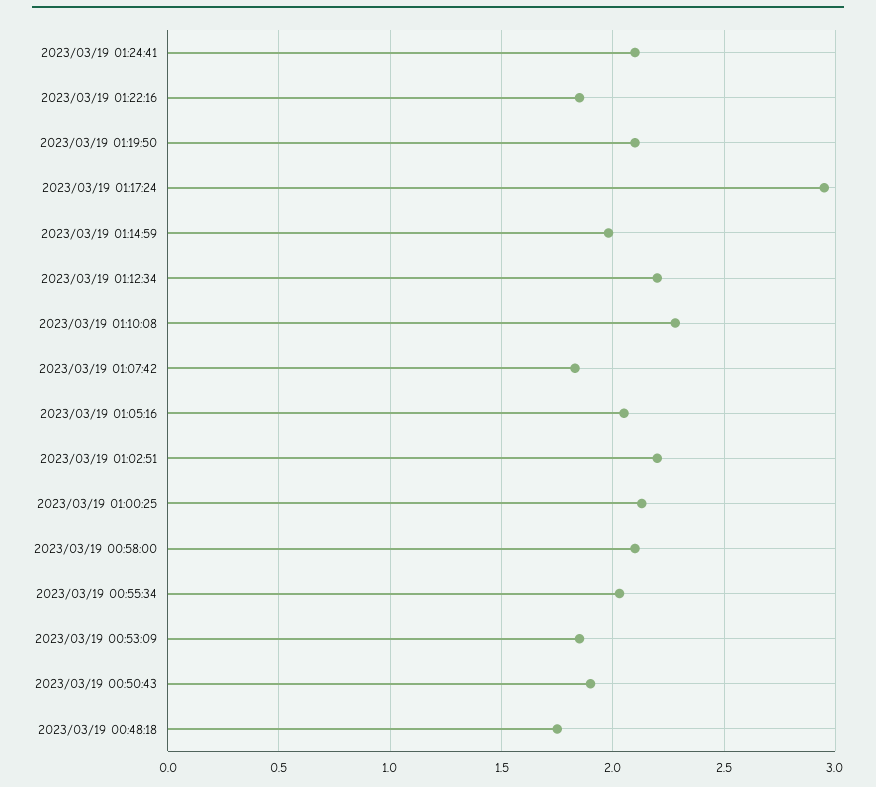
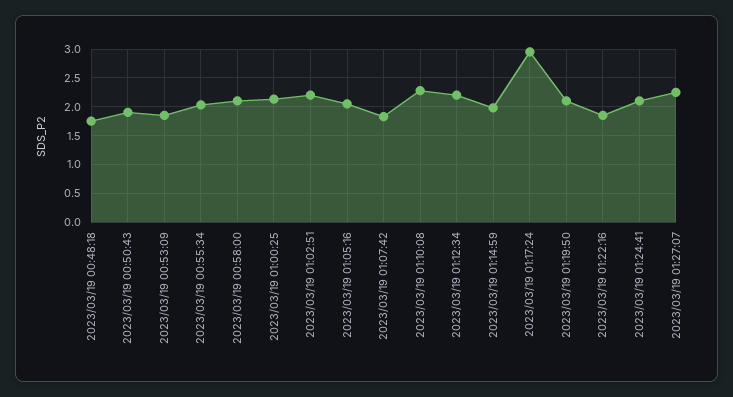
2023/03/19 01:27:07: none -> 2.25

